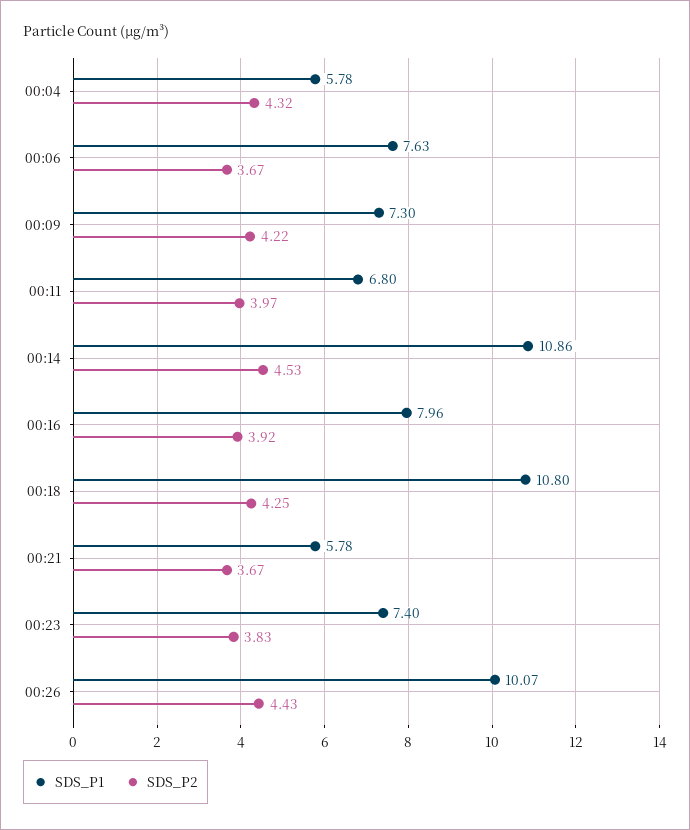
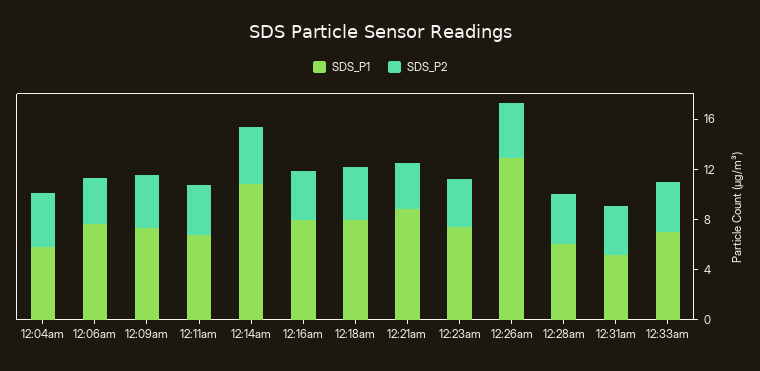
SDS_P1, 00:18: 10.8 -> 8
SDS_P1, 00:21: 5.78 -> 9
SDS_P1, 00:26: 10.07 -> 13
SDS_P1, 12:28am: none -> 6
SDS_P2, 12:28am: none -> 4
SDS_P1, 12:31am: none -> 5
SDS_P2, 12:31am: none -> 4
SDS_P1, 12:33am: none -> 7
SDS_P2, 12:33am: none -> 4

